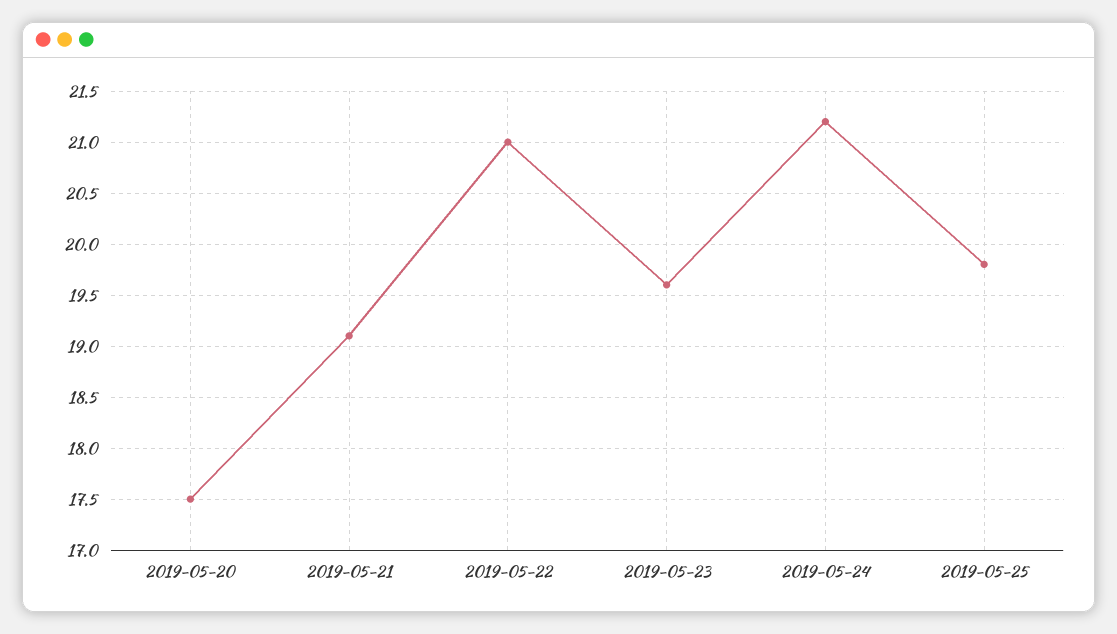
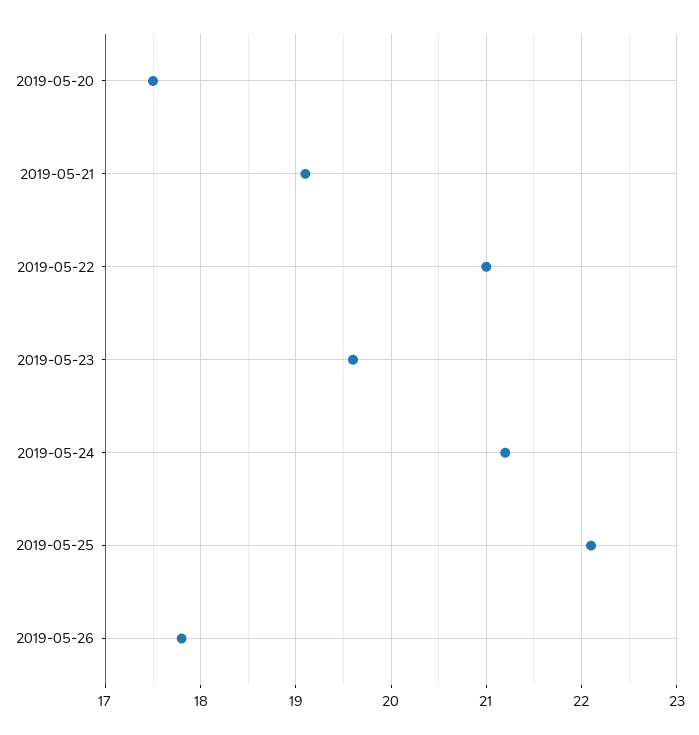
2019-05-25: 19.8 -> 22.1
2019-05-26: none -> 17.8

